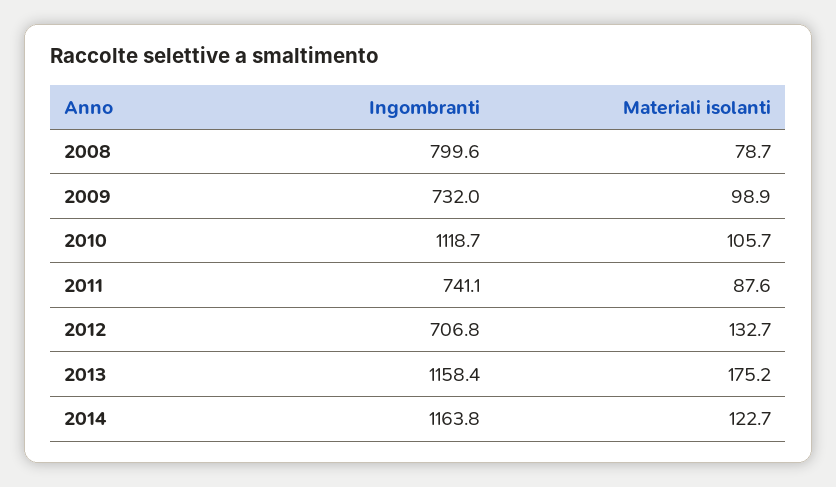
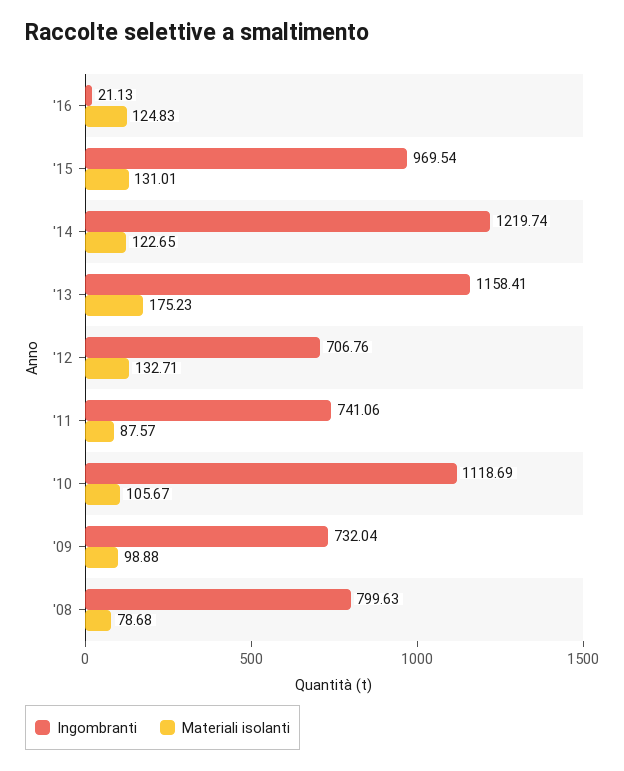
Ingombranti, 2014: 1163.8 -> 1219.74
Ingombranti, '16: none -> 21.13
Materiali isolanti, '16: none -> 124.83
Ingombranti, '15: none -> 969.54
Materiali isolanti, '15: none -> 131.01

